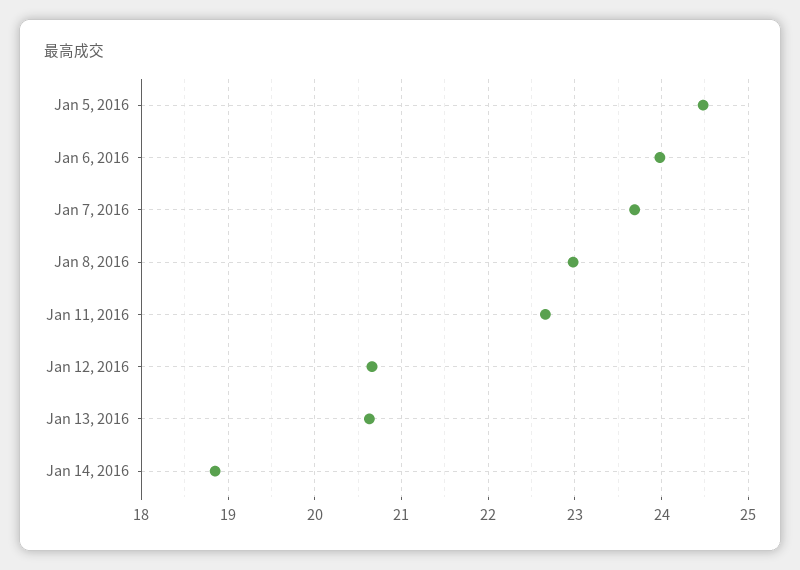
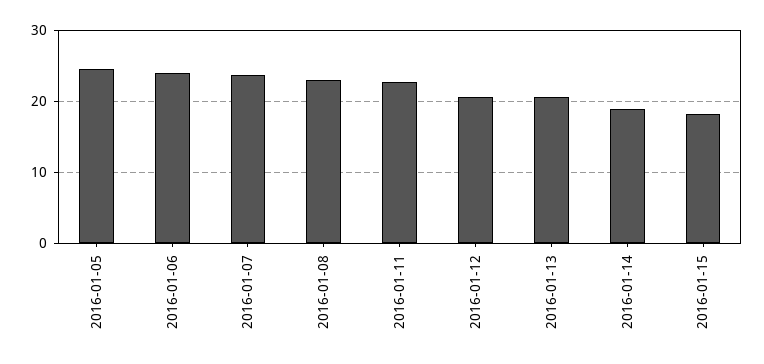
2016-01-15: none -> 18

